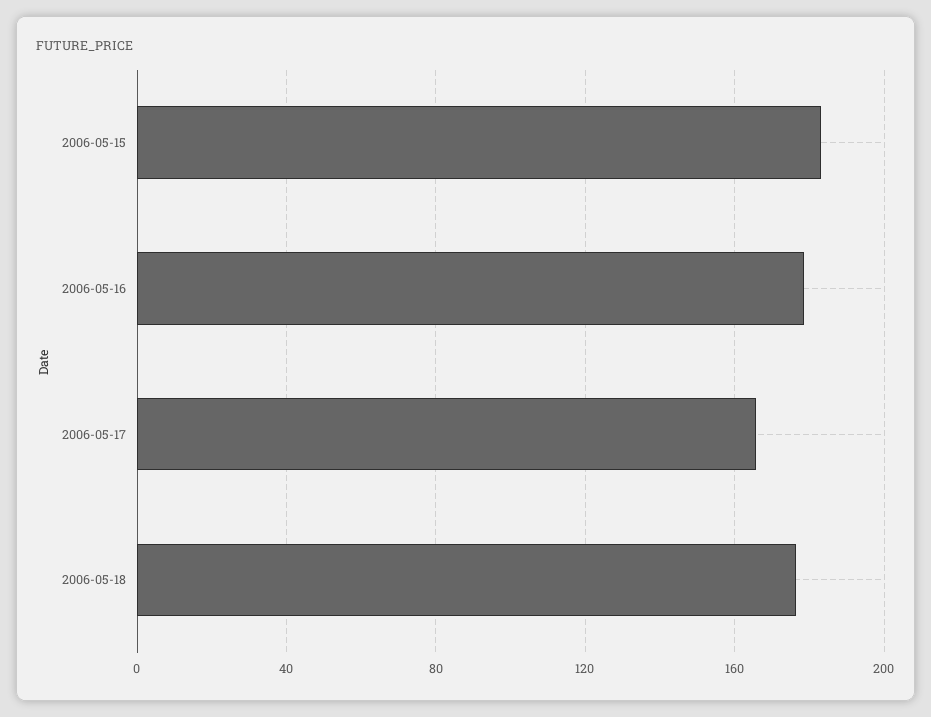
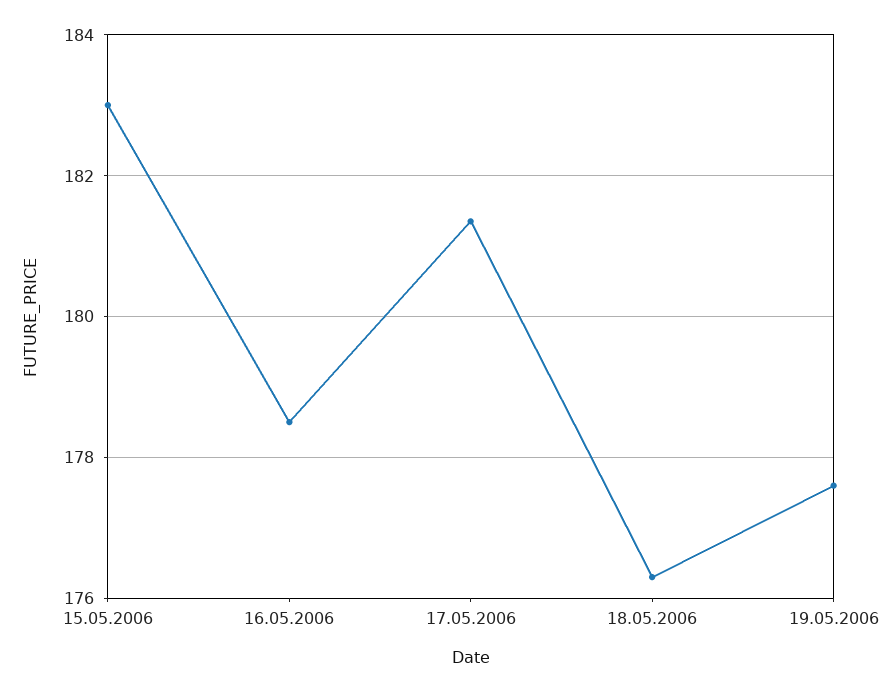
2006-05-17: 165 -> 181.4
19.05.2006: none -> 177.6

